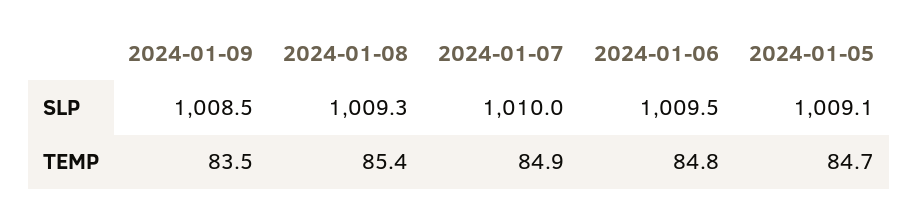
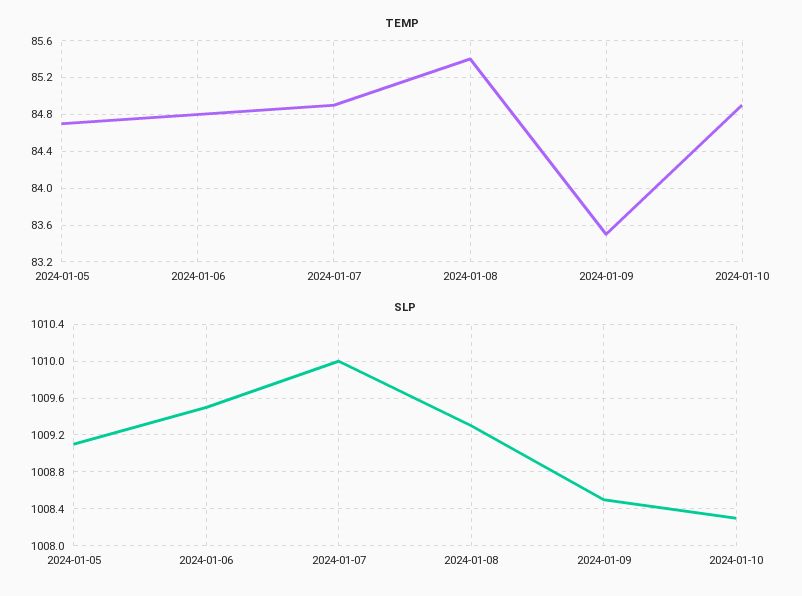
TEMP, 2024-01-10: none -> 84.9
SLP, 2024-01-10: none -> 1008.3

